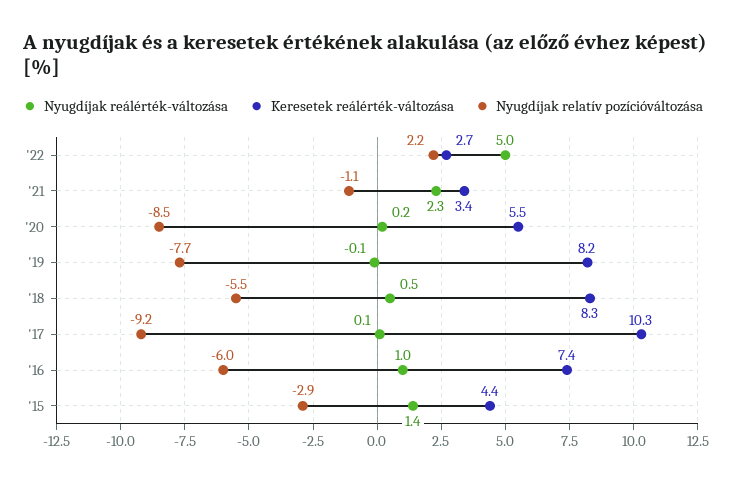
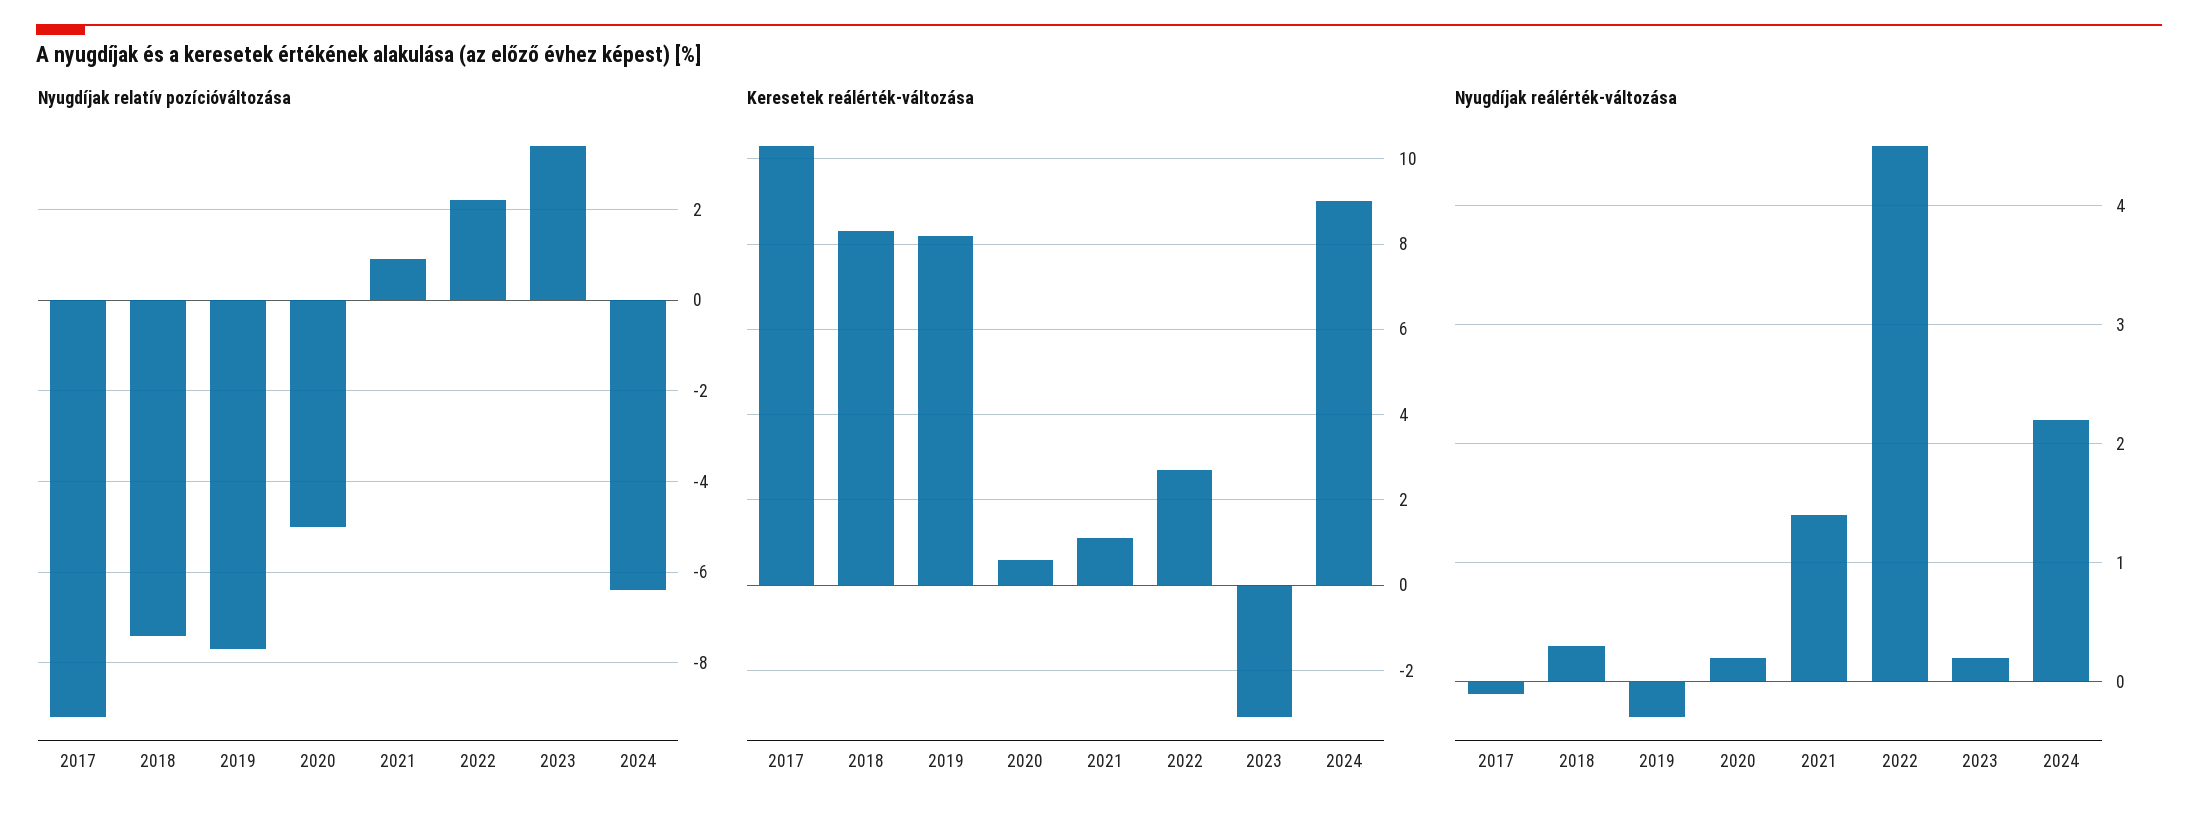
Nyugdíjak reálérték-változása, '22: 5 -> 4.5
Nyugdíjak reálérték-változása, '21: 2.3 -> 1.4
Keresetek reálérték-változása, '21: 3.4 -> 1
Nyugdíjak relatív pozícióváltozása, '21: -1.1 -> 1
Keresetek reálérték-változása, '20: 5.5 -> 0.5
Nyugdíjak relatív pozícióváltozása, '20: -8.5 -> -5
Nyugdíjak reálérték-változása, '19: -0.1 -> -0.3
Nyugdíjak reálérték-változása, '18: 0.5 -> 0.3
Nyugdíjak relatív pozícióváltozása, '18: -5.5 -> -7.5
Nyugdíjak reálérték-változása, '17: 0.1 -> -0.1
Nyugdíjak reálérték-változása, '16: 1 -> none
Keresetek reálérték-változása, '16: 7.4 -> none
Nyugdíjak relatív pozícióváltozása, '16: -6 -> none
Nyugdíjak reálérték-változása, '15: 1.4 -> none
Keresetek reálérték-változása, '15: 4.4 -> none
Nyugdíjak relatív pozícióváltozása, '15: -2.9 -> none
Nyugdíjak relatív pozícióváltozása, 2023: none -> 3.5
Nyugdíjak relatív pozícióváltozása, 2024: none -> -6.5
Keresetek reálérték-változása, 2023: none -> -3
Keresetek reálérték-változása, 2024: none -> 9
Nyugdíjak reálérték-változása, 2023: none -> 0.2
Nyugdíjak reálérték-változása, 2024: none -> 2.2

